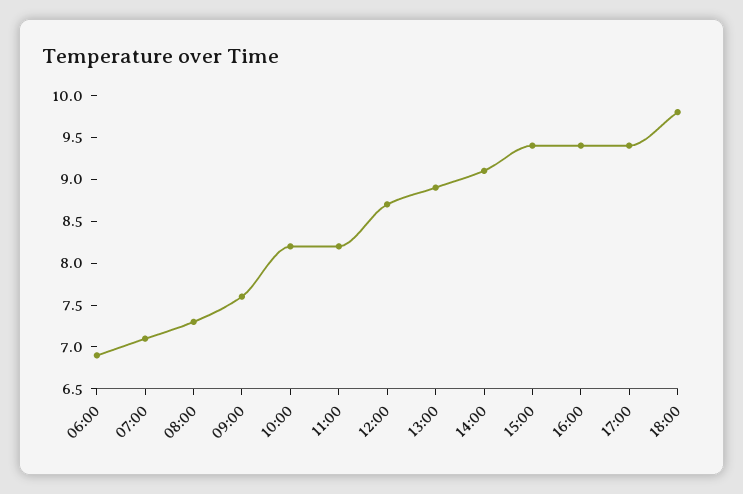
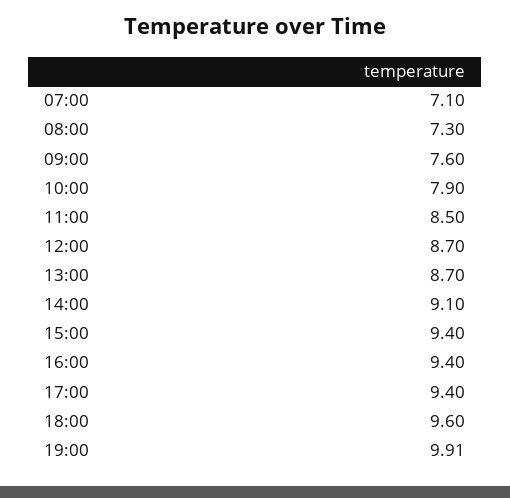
06:00: 6.9 -> none
10:00: 8.2 -> 7.9
11:00: 8.2 -> 8.5
13:00: 8.9 -> 8.7
18:00: 9.8 -> 9.6
19:00: none -> 9.91

